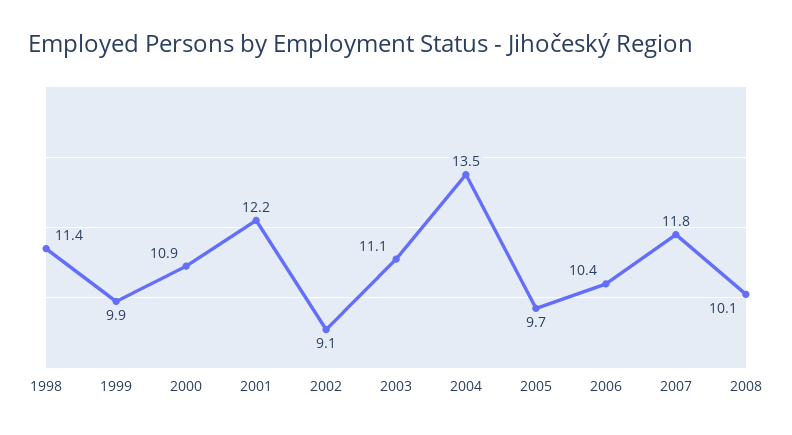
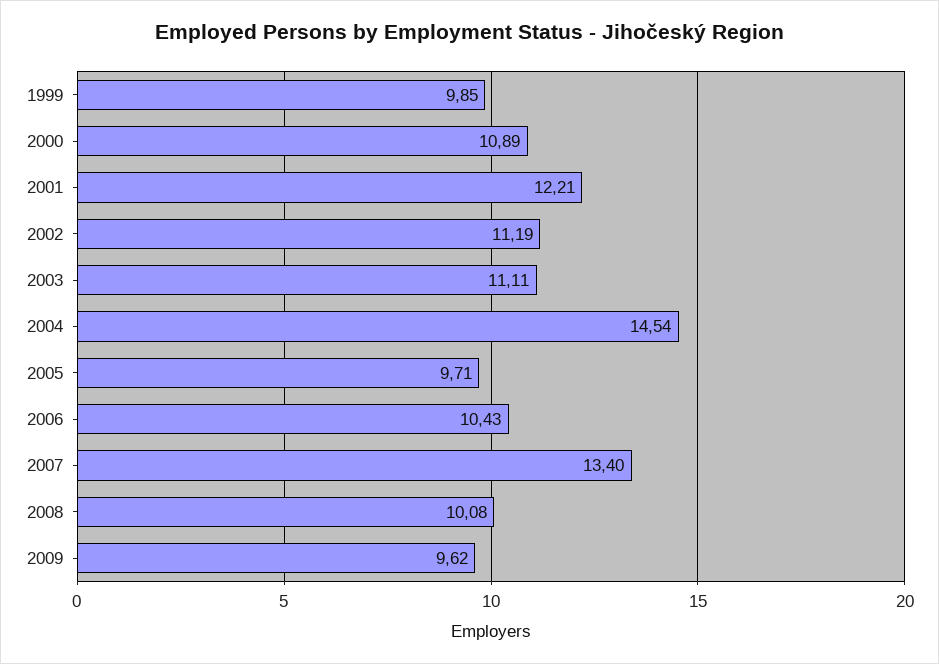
1998: 11.4 -> none
2002: 9.1 -> 11.19
2004: 13.5 -> 14.54
2007: 11.8 -> 13.4
2009: none -> 9.62

